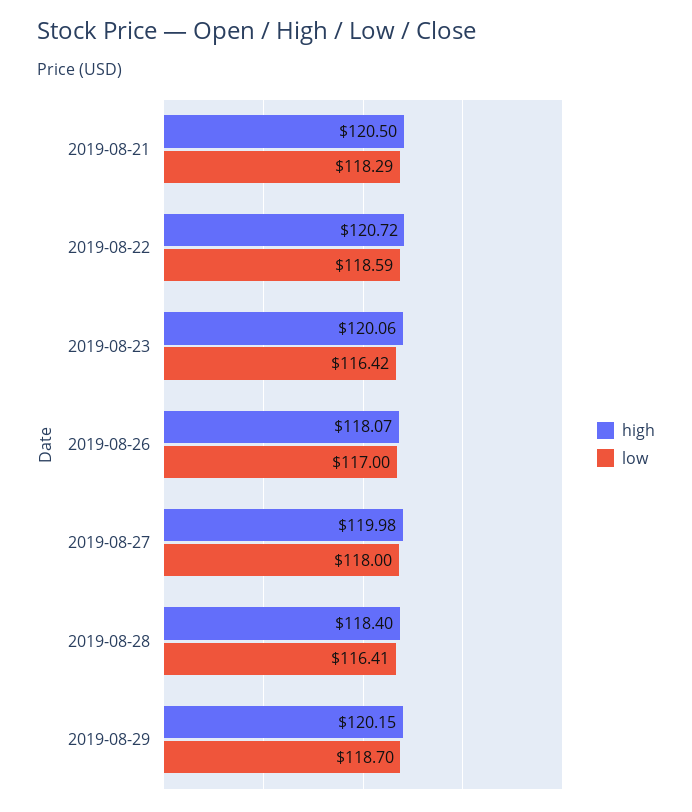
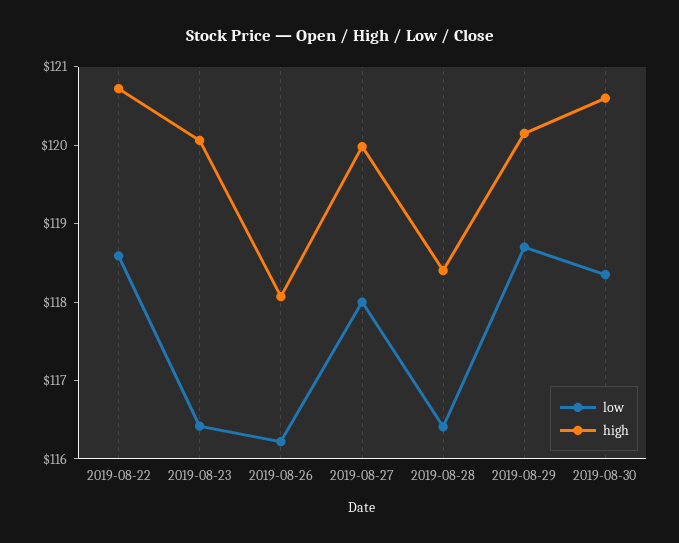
high, 2019-08-21: 120.5 -> none
low, 2019-08-21: 118.29 -> none
low, 2019-08-26: 117 -> 116.2
low, 2019-08-30: none -> 118.4
high, 2019-08-30: none -> 120.6

